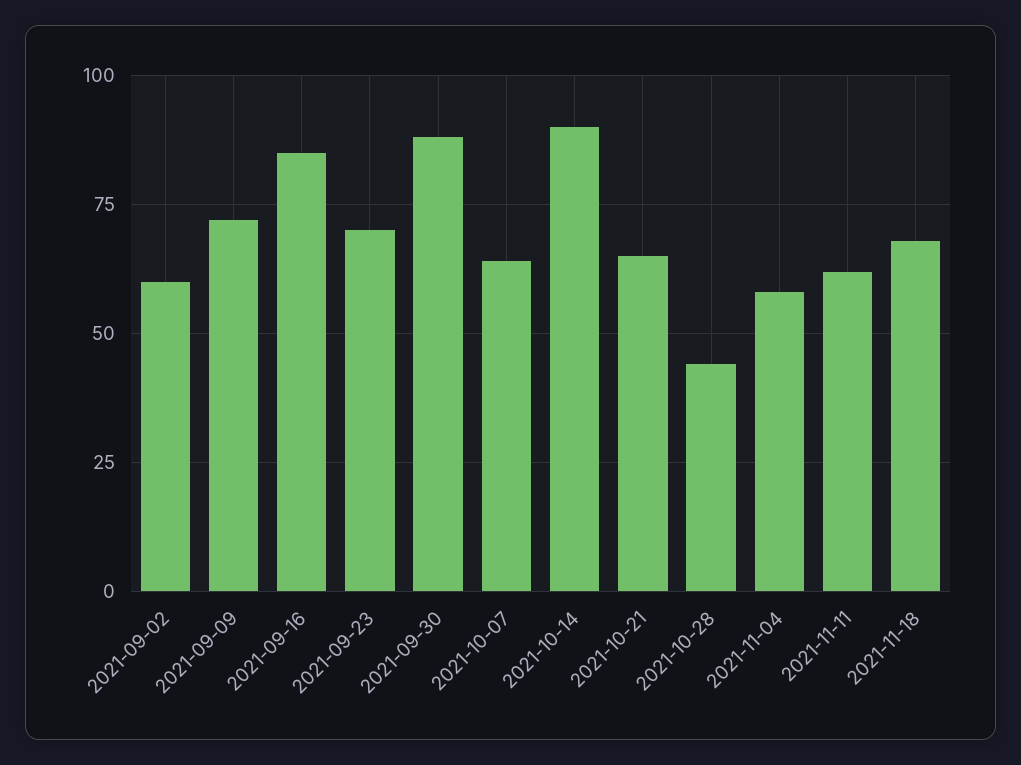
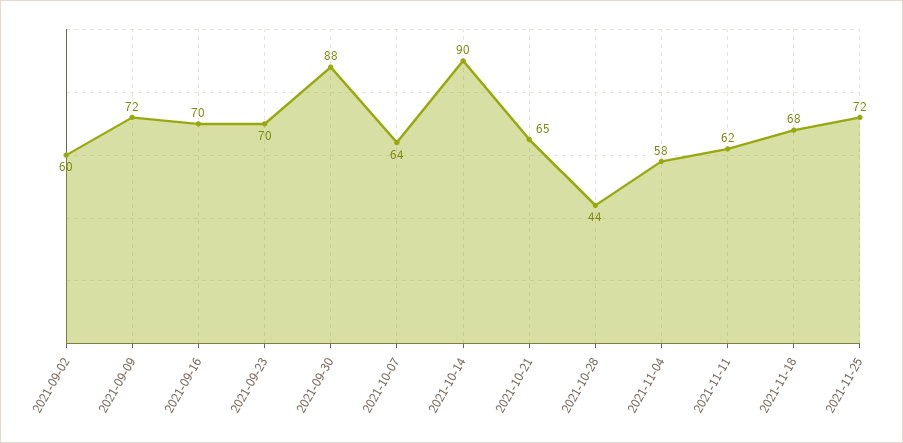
2021-09-16: 85 -> 70
2021-11-25: none -> 72

